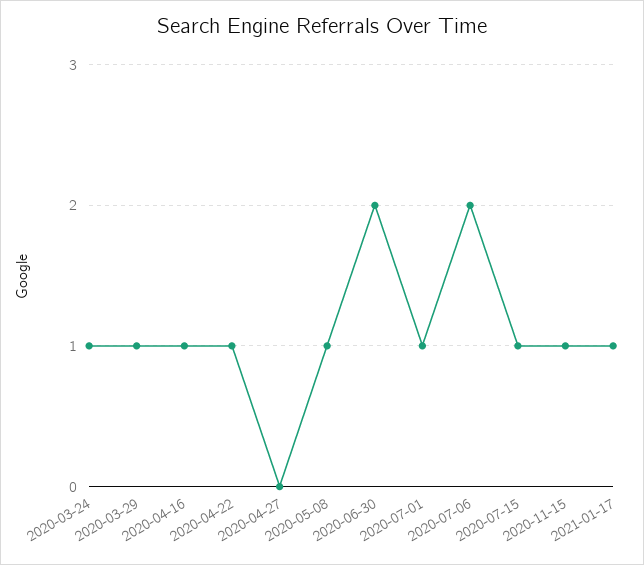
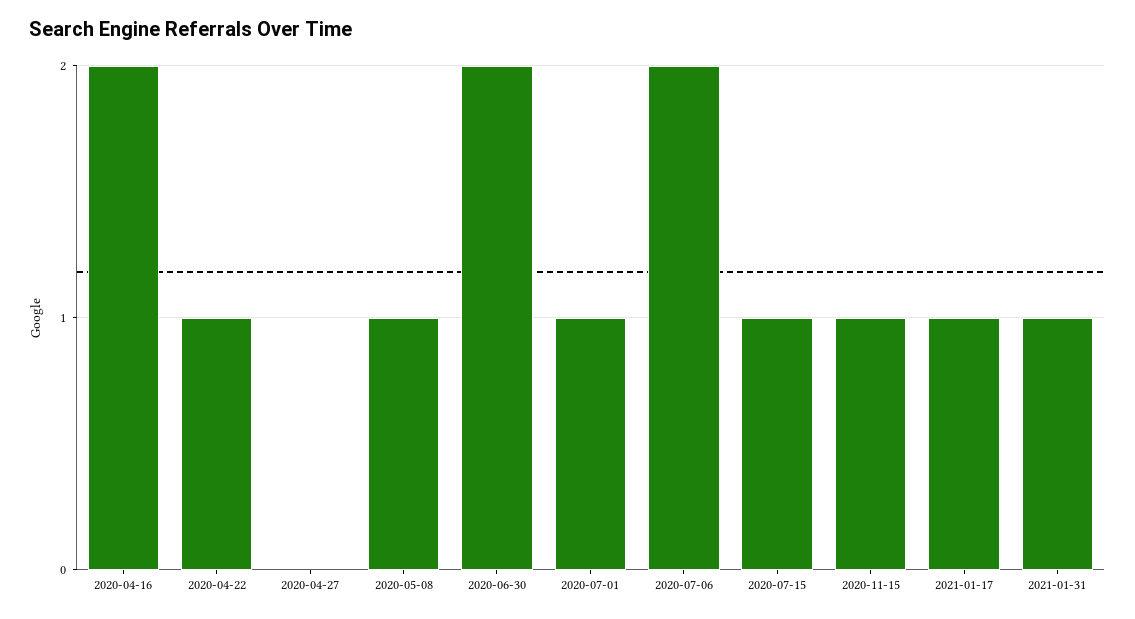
2020-03-24: 1 -> none
2020-03-29: 1 -> none
2020-04-16: 1 -> 2
2021-01-31: none -> 1

